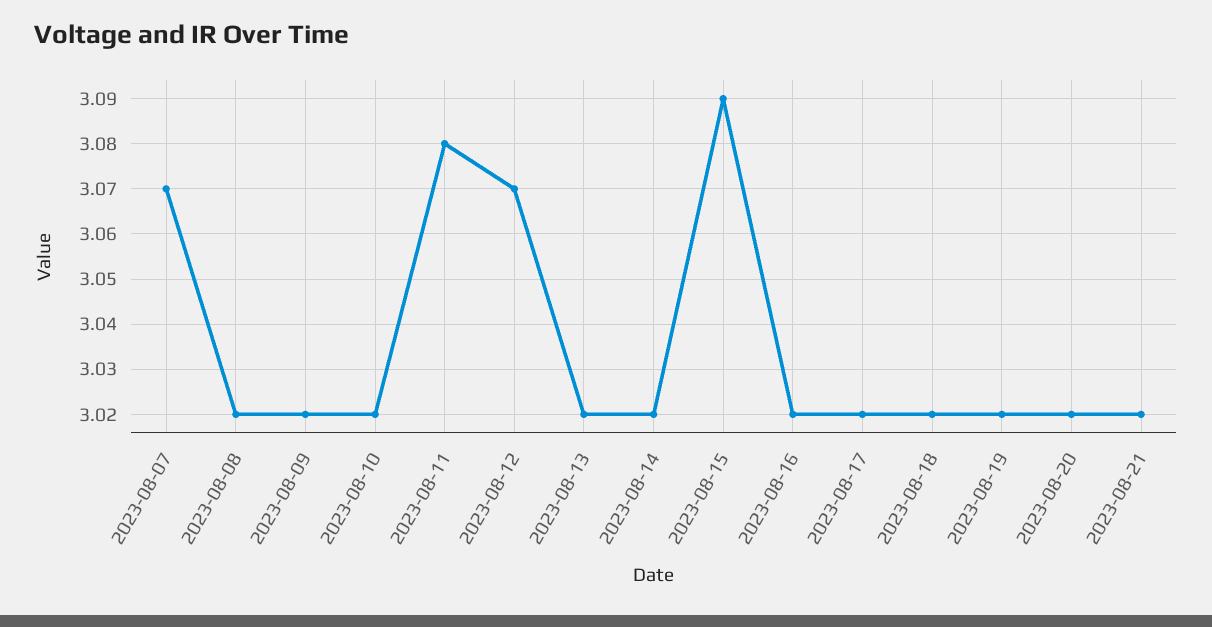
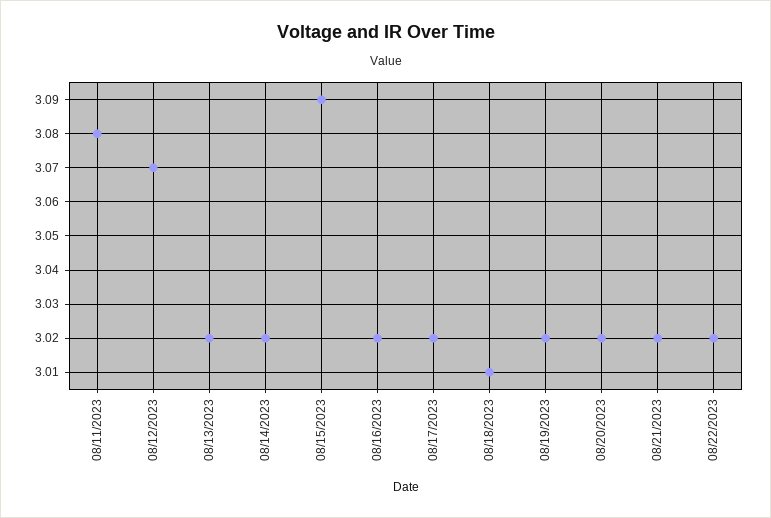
2023-08-07: 3.07 -> none
2023-08-08: 3.02 -> none
2023-08-09: 3.02 -> none
2023-08-10: 3.02 -> none
2023-08-18: 3.02 -> 3.01
08/22/2023: none -> 3.02

